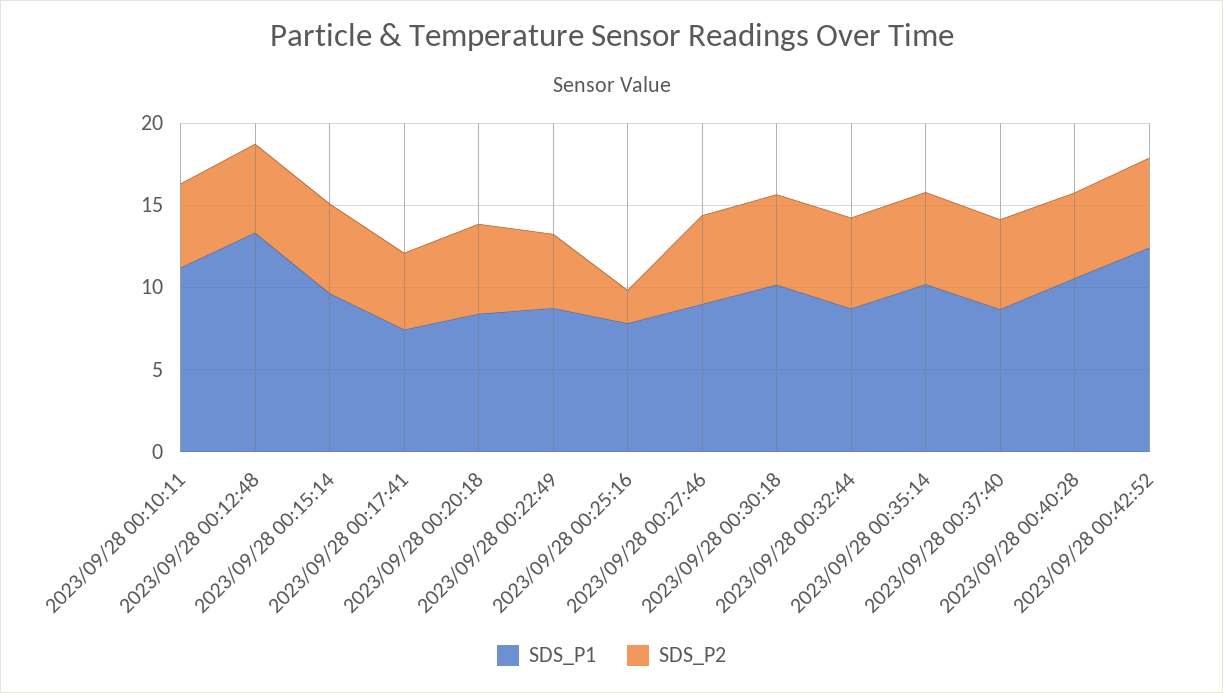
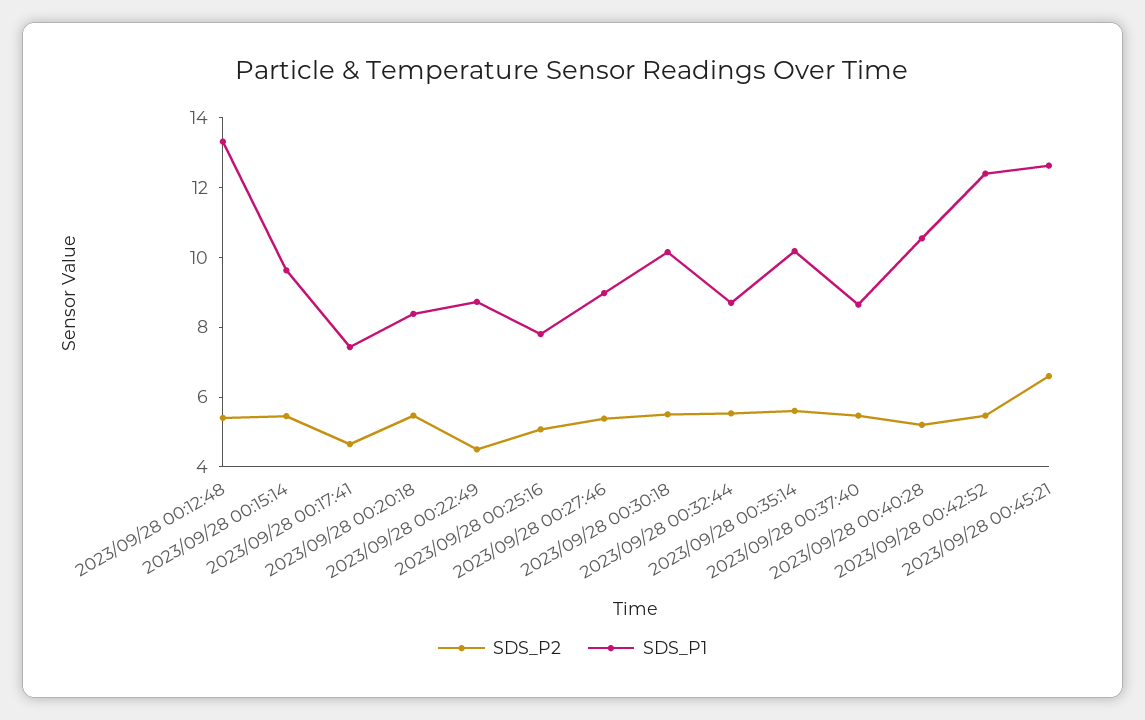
SDS_P1, 2023/09/28 00:10:11: 11 -> none
SDS_P2, 2023/09/28 00:10:11: 5 -> none
SDS_P2, 2023/09/28 00:25:16: 2 -> 5
SDS_P2, 2023/09/28 00:45:21: none -> 6.5
SDS_P1, 2023/09/28 00:45:21: none -> 12.5

